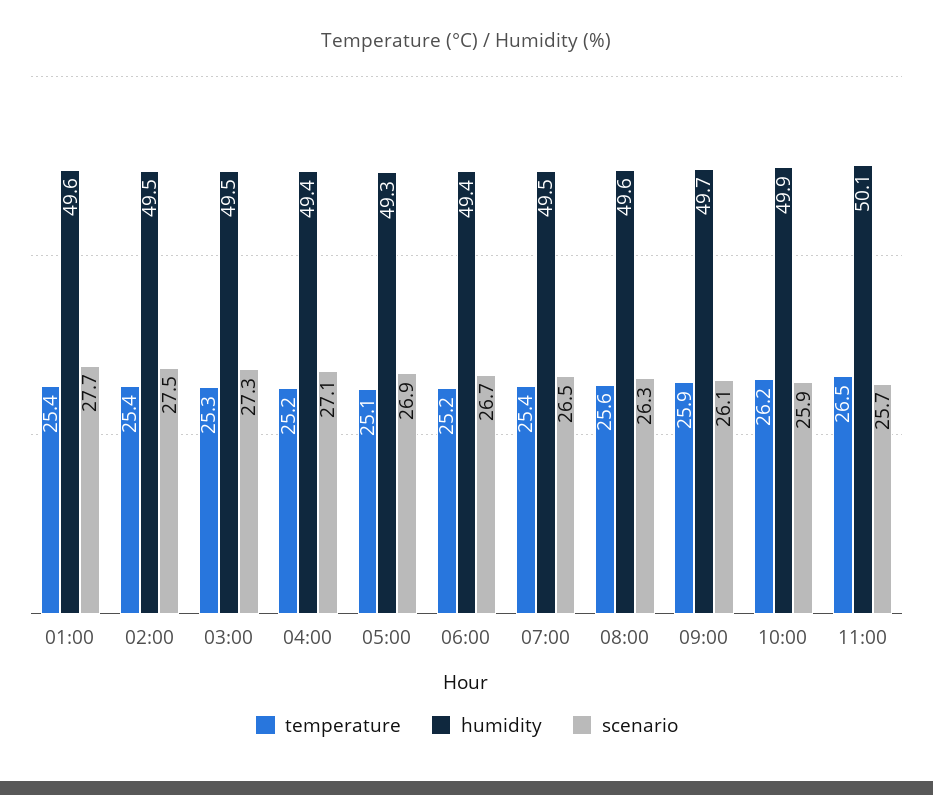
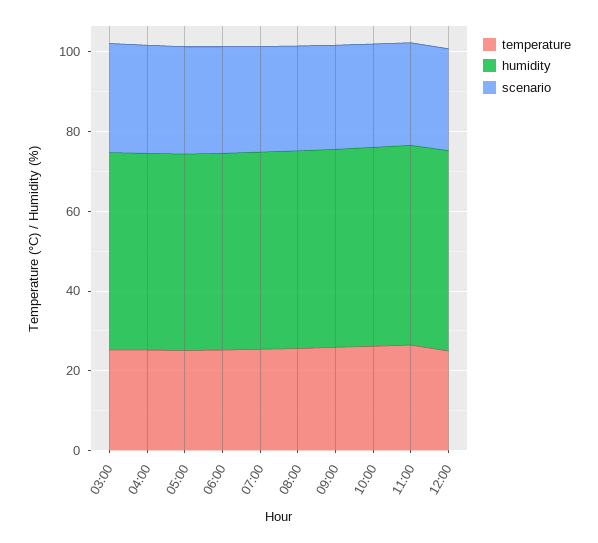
temperature, 01:00: 25.4 -> none
humidity, 01:00: 49.6 -> none
scenario, 01:00: 27.7 -> none
temperature, 02:00: 25.4 -> none
humidity, 02:00: 49.5 -> none
scenario, 02:00: 27.5 -> none
temperature, 12:00: none -> 25
humidity, 12:00: none -> 50
scenario, 12:00: none -> 25

